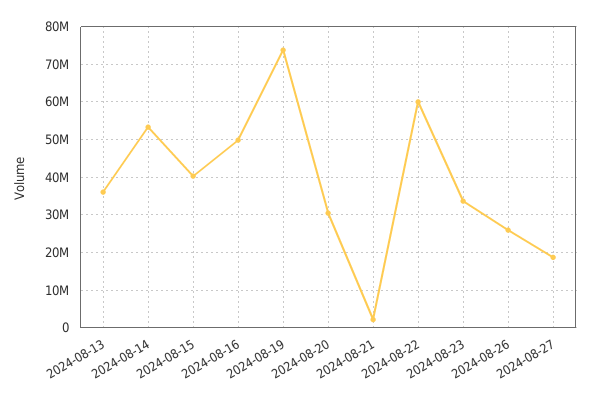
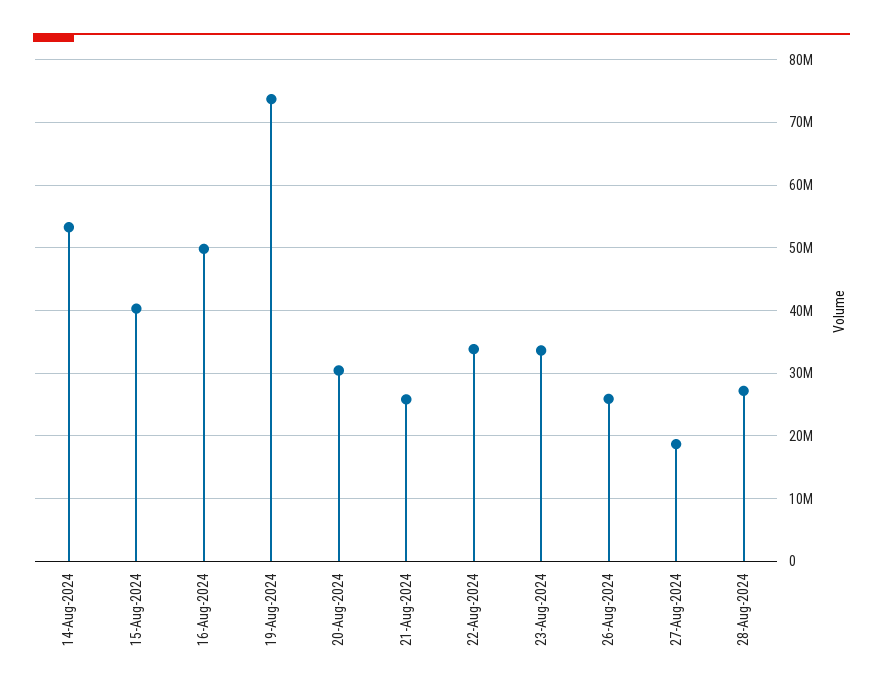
2024-08-13: 36000000 -> none
2024-08-21: 2000000 -> 26000000
2024-08-22: 60000000 -> 34000000
28-Aug-2024: none -> 27000000

